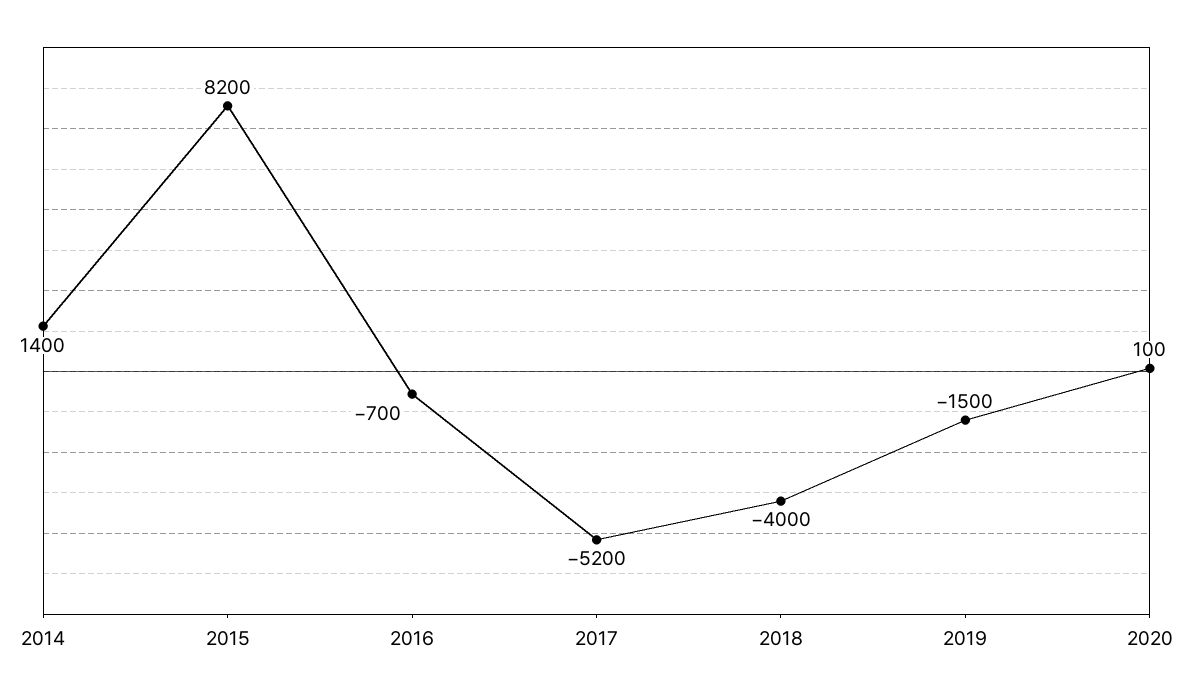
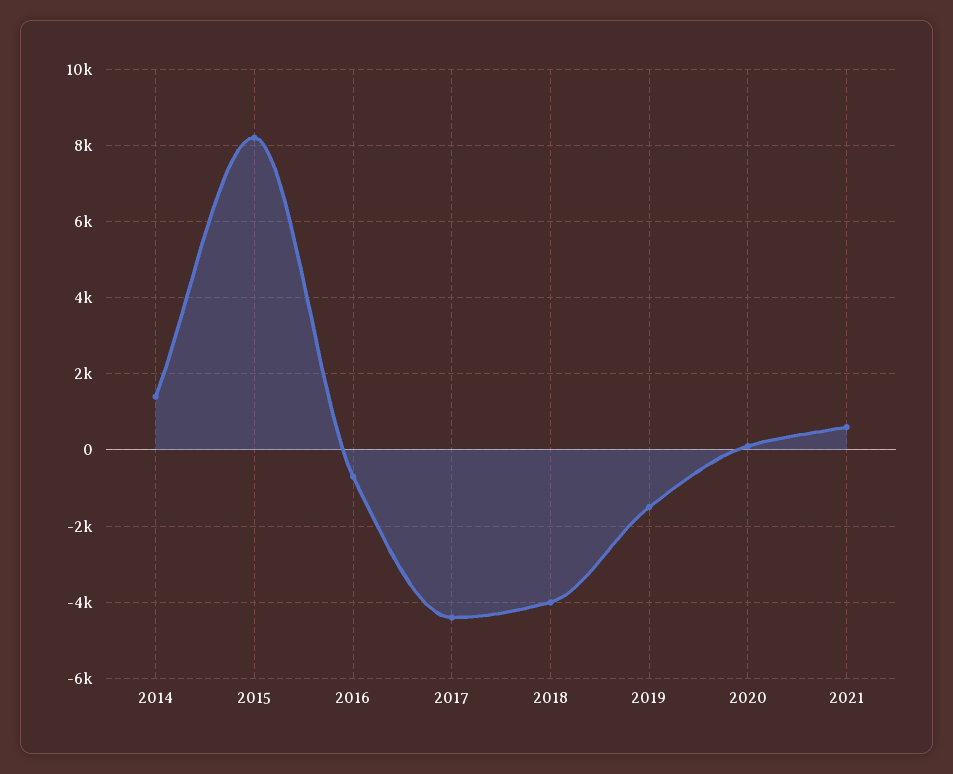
2017: -5200 -> -4400
2021: none -> 600

